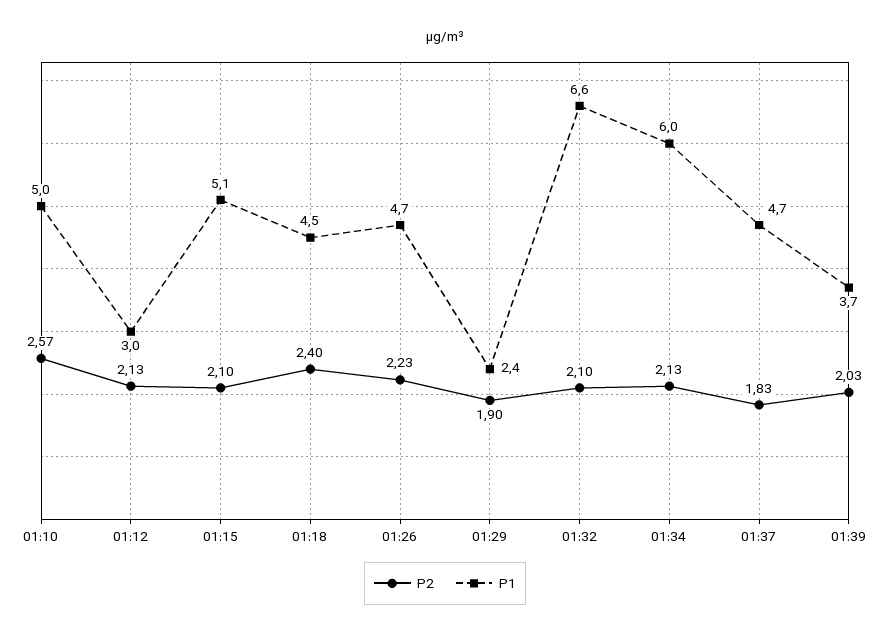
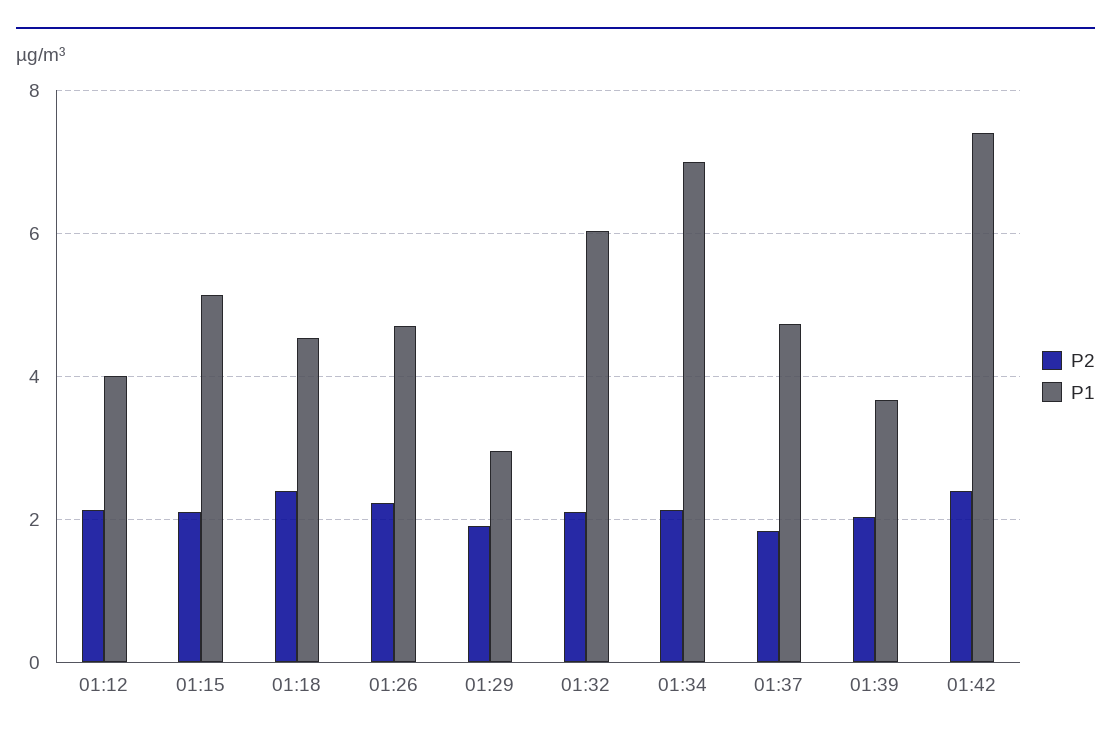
P2, 01:10: 2.57 -> none
P1, 01:10: 5 -> none
P1, 01:12: 3 -> 4
P1, 01:29: 2.4 -> 3
P1, 01:32: 6.6 -> 6
P1, 01:34: 6 -> 7
P2, 01:42: none -> 2.4
P1, 01:42: none -> 7.4

